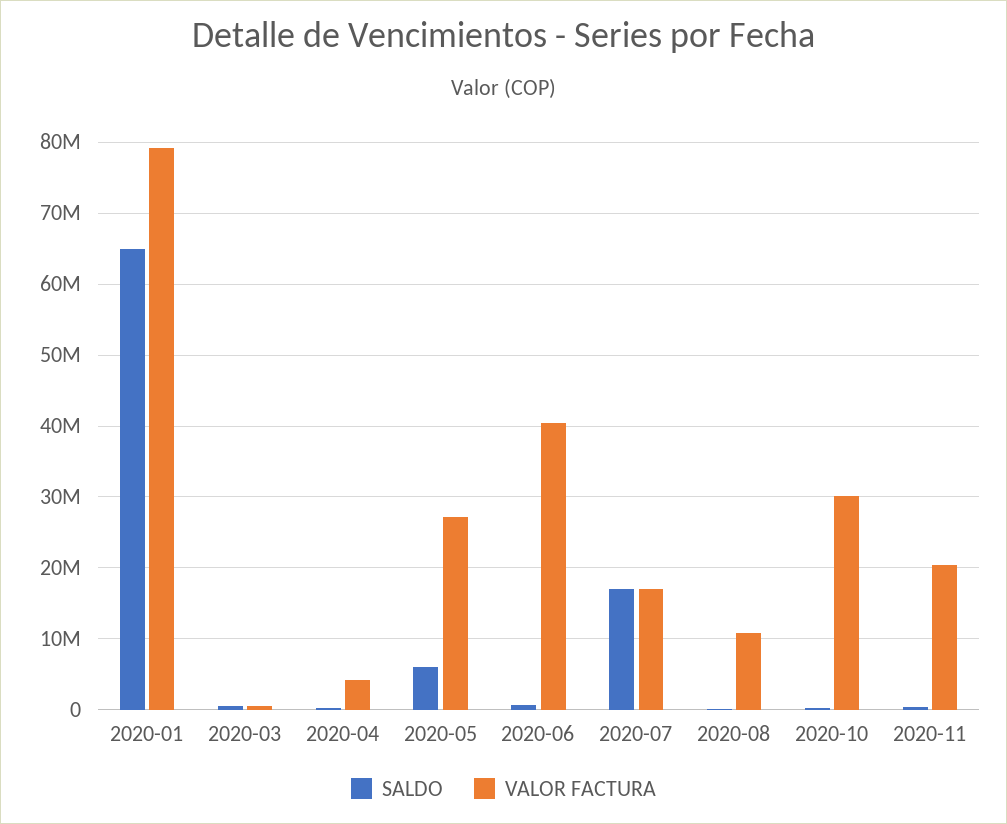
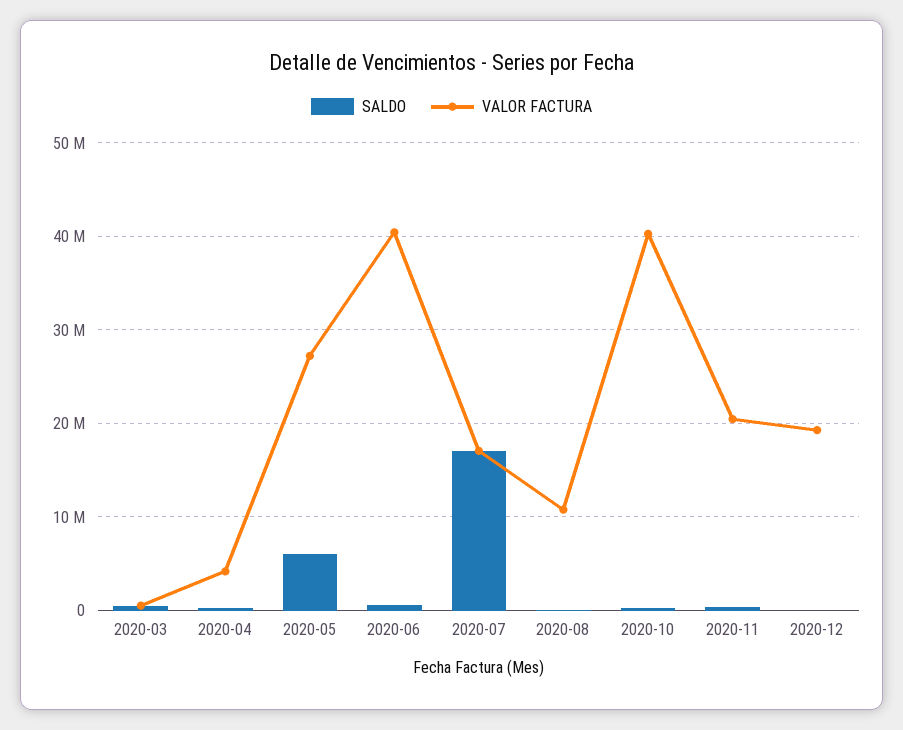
SALDO, 2020-01: 65000000 -> none
VALOR FACTURA, 2020-01: 79000000 -> none
VALOR FACTURA, 2020-10: 30000000 -> 40000000
SALDO, 2020-12: none -> 0
VALOR FACTURA, 2020-12: none -> 19000000

